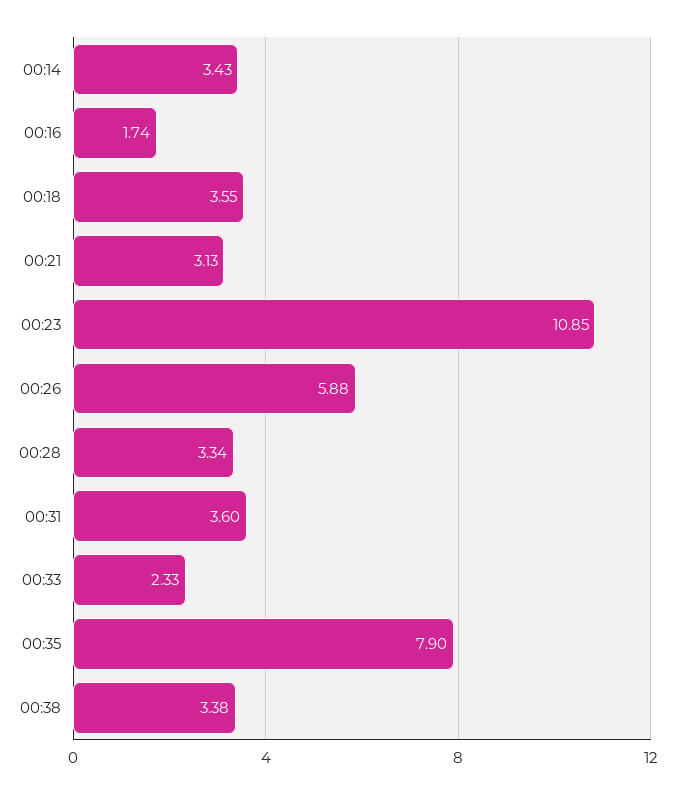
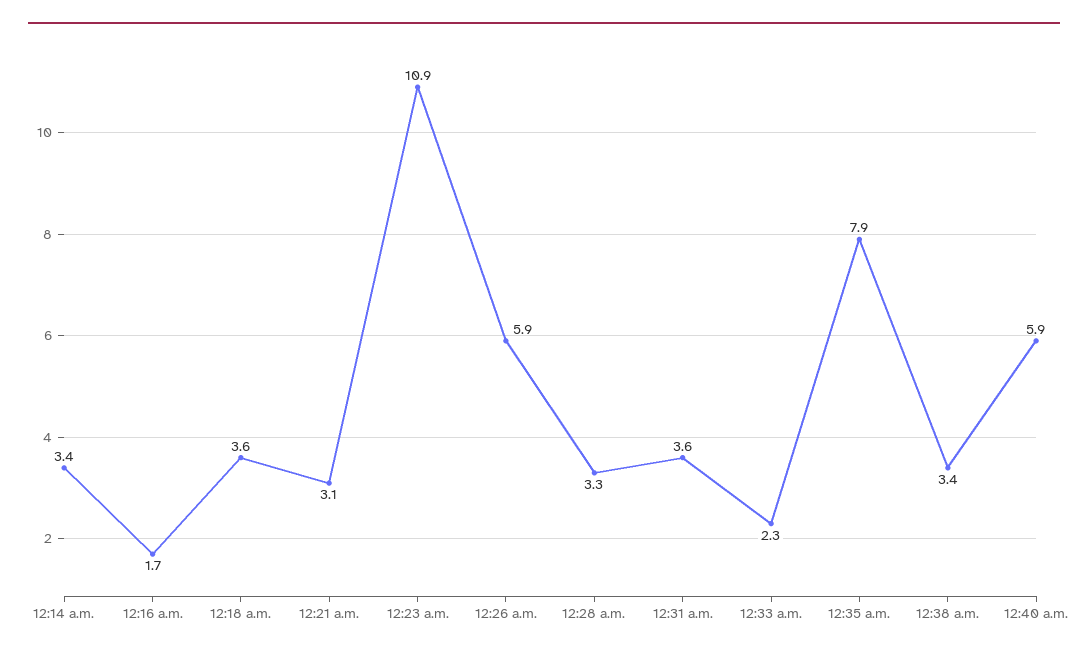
12:40 a.m.: none -> 5.9

